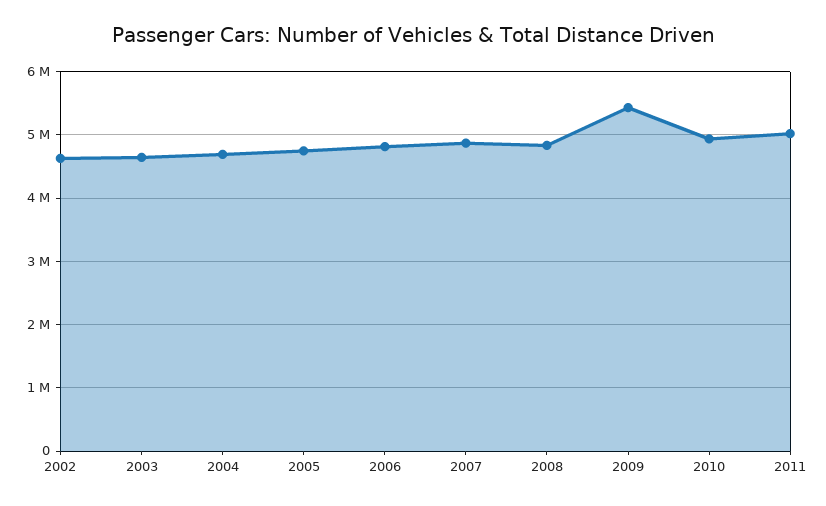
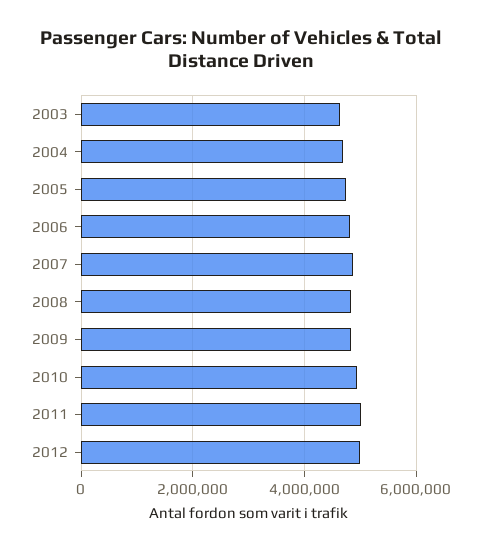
2002: 4600000 -> none
2009: 5400000 -> 4800000
2012: none -> 5000000

